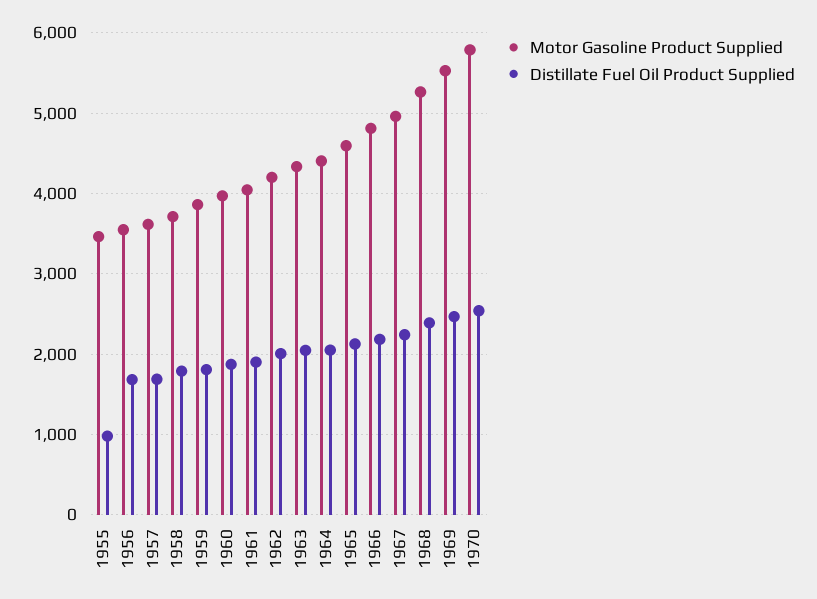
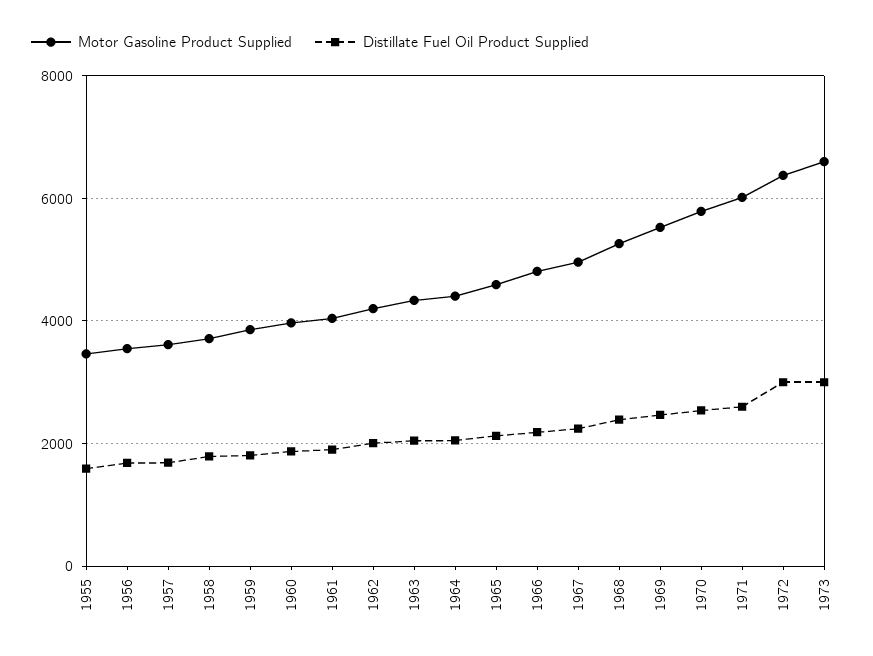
Distillate Fuel Oil Product Supplied, 1955: 1000 -> 1600
Motor Gasoline Product Supplied, 1971: none -> 6000
Distillate Fuel Oil Product Supplied, 1971: none -> 2600
Motor Gasoline Product Supplied, 1972: none -> 6400
Distillate Fuel Oil Product Supplied, 1972: none -> 3000
Motor Gasoline Product Supplied, 1973: none -> 6600
Distillate Fuel Oil Product Supplied, 1973: none -> 3000

